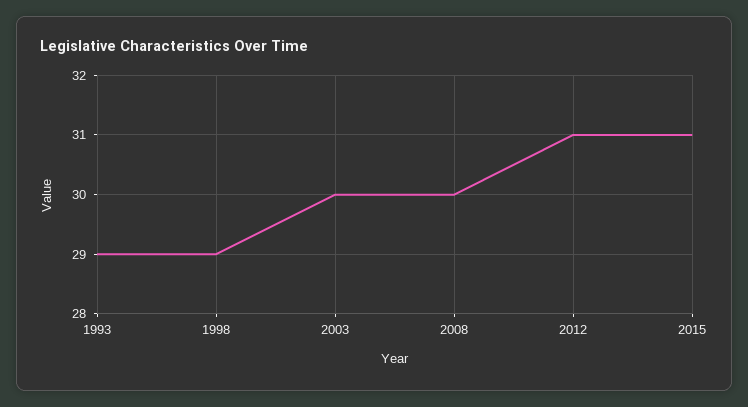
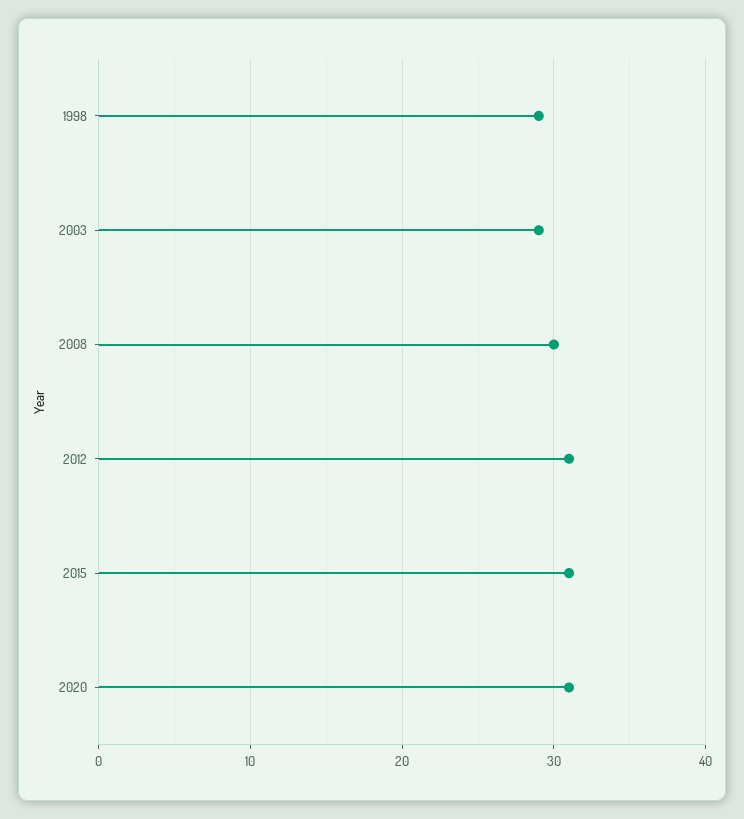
1993: 29 -> none
2003: 30 -> 29
2020: none -> 31

